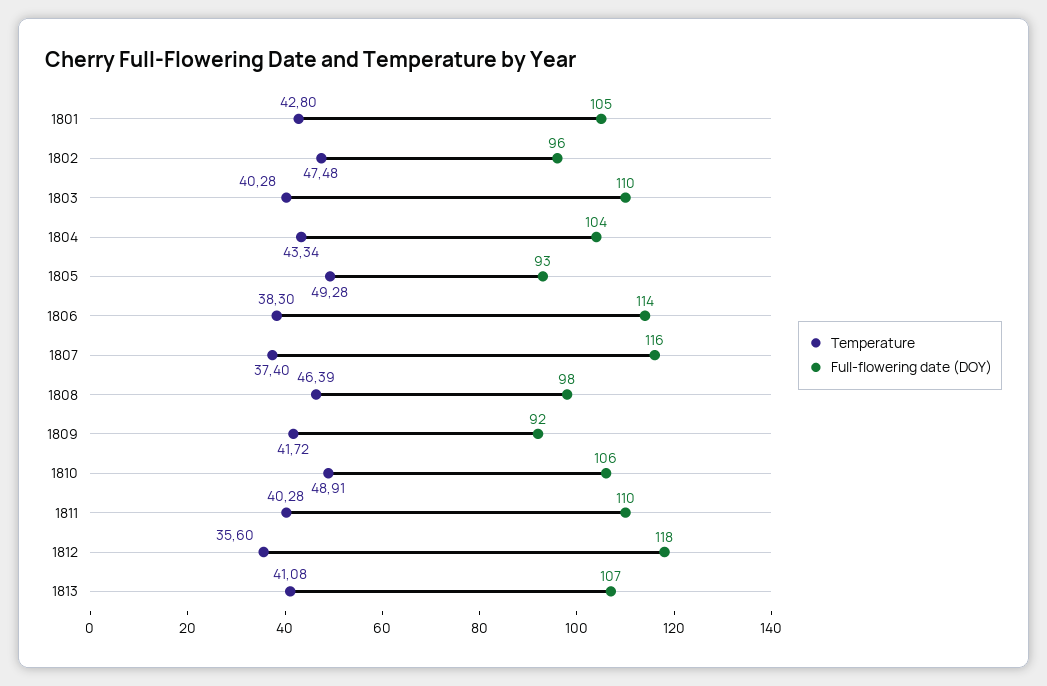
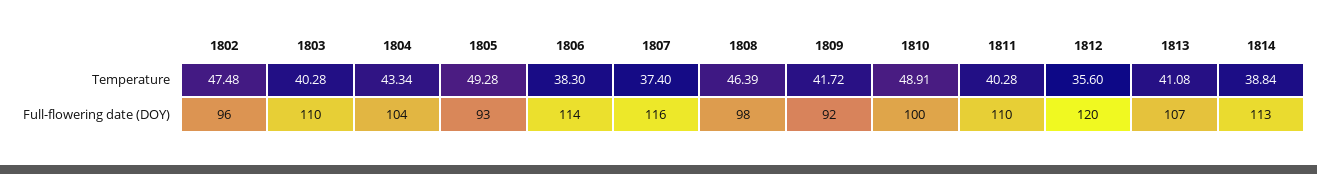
Temperature, 1801: 42.8 -> none
Full-flowering date (DOY), 1801: 105 -> none
Full-flowering date (DOY), 1810: 106 -> 100
Full-flowering date (DOY), 1812: 118 -> 120
Temperature, 1814: none -> 38.84
Full-flowering date (DOY), 1814: none -> 113

